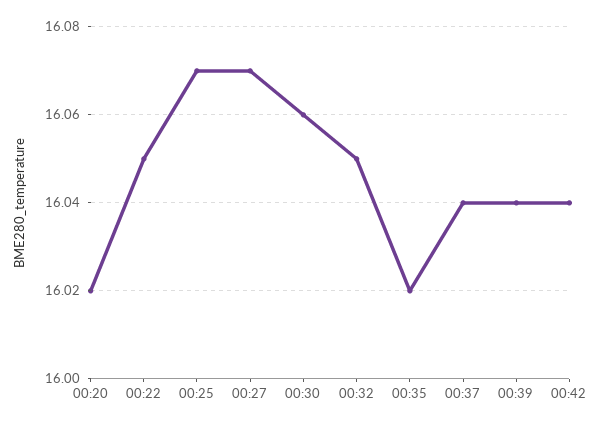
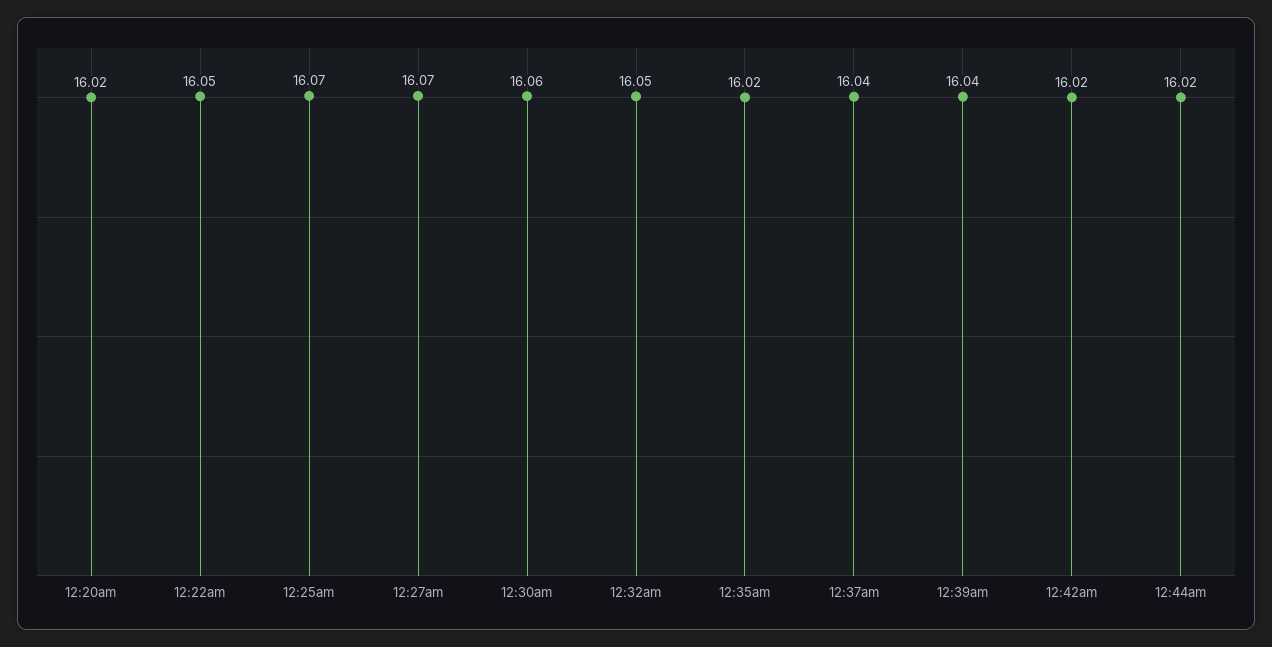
00:42: 16.04 -> 16.02
12:44am: none -> 16.02

